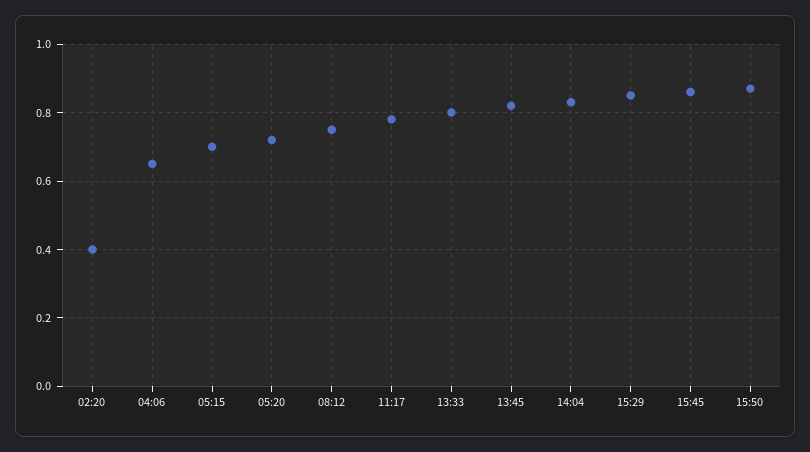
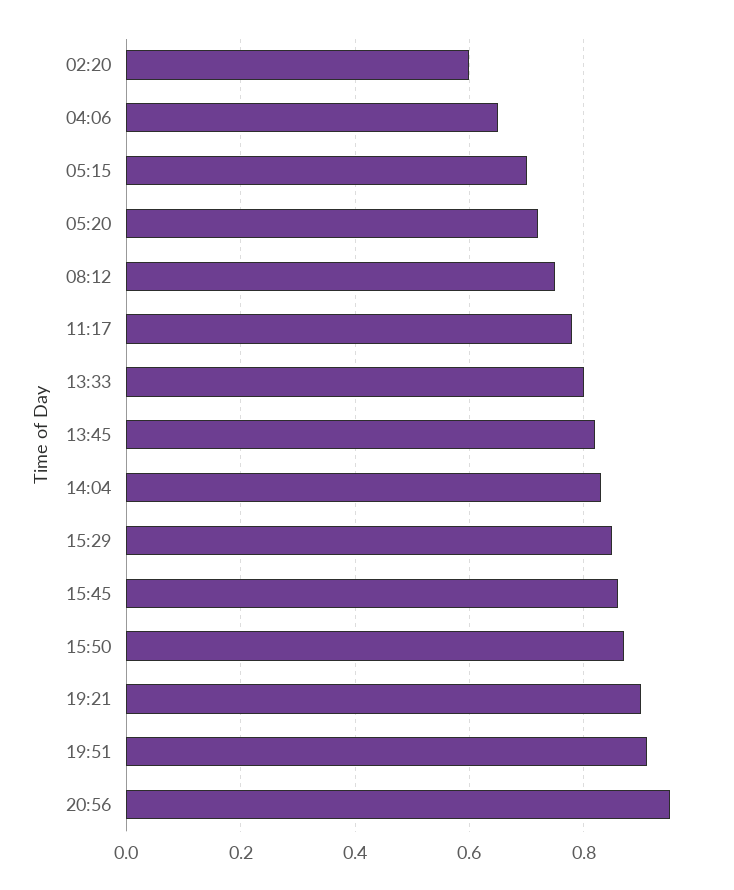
02:20: 0.4 -> 0.6
19:21: none -> 0.9
19:51: none -> 0.9
20:56: none -> 0.95

